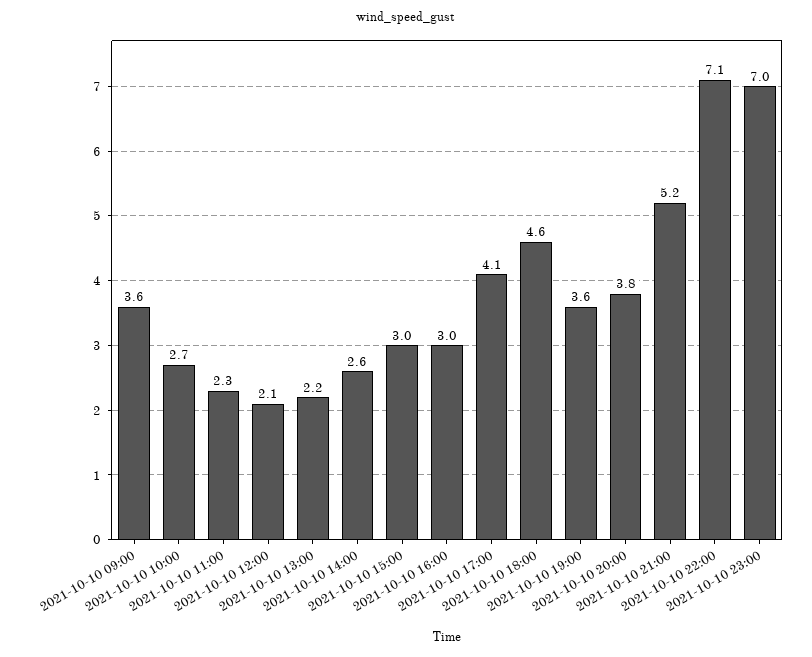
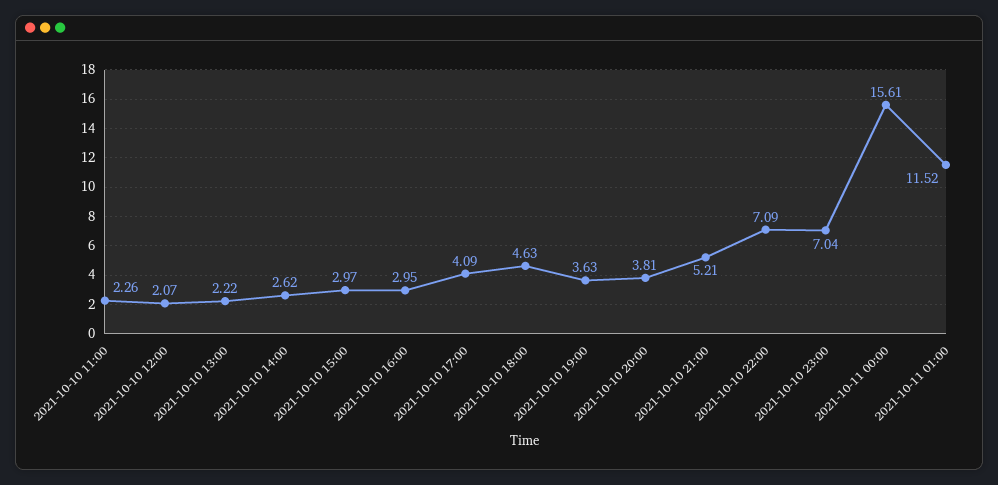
2021-10-10 09:00: 3.6 -> none
2021-10-10 10:00: 2.7 -> none
2021-10-11 00:00: none -> 15.61
2021-10-11 01:00: none -> 11.52

